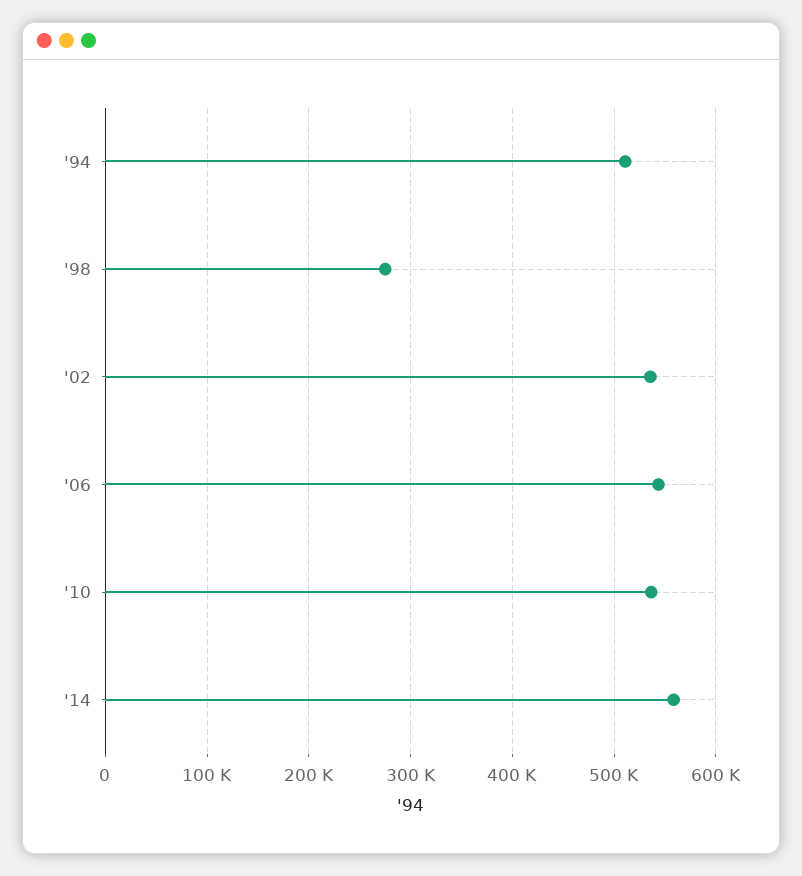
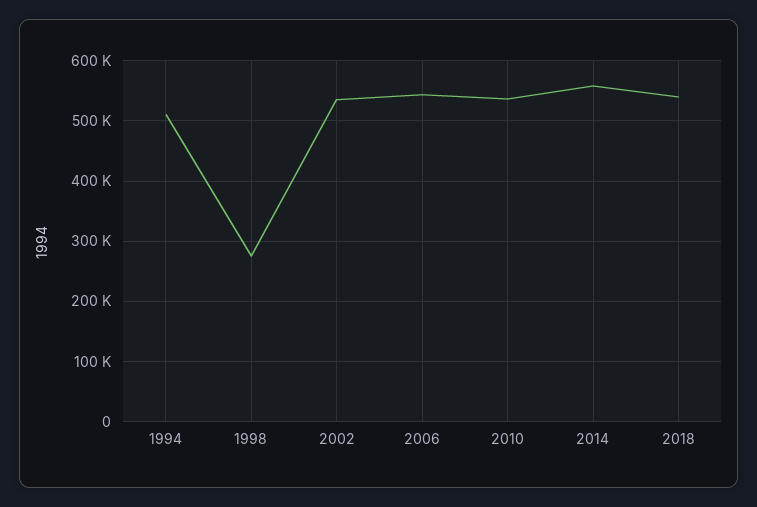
2018: none -> 540000

